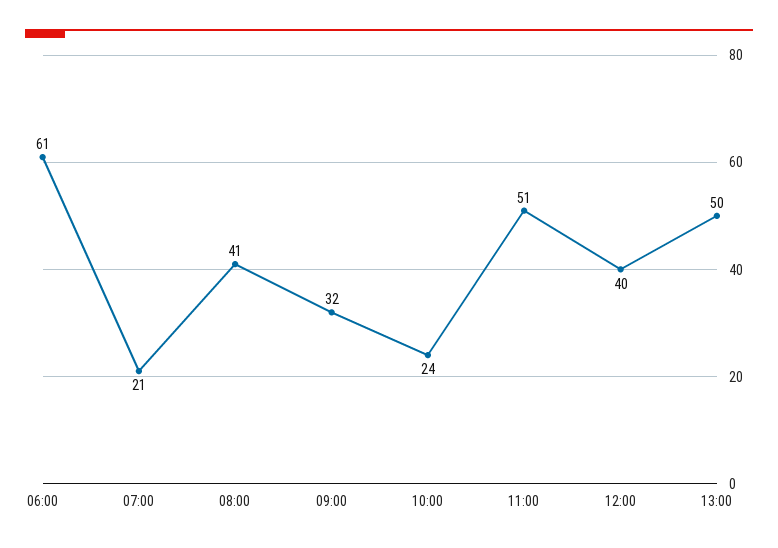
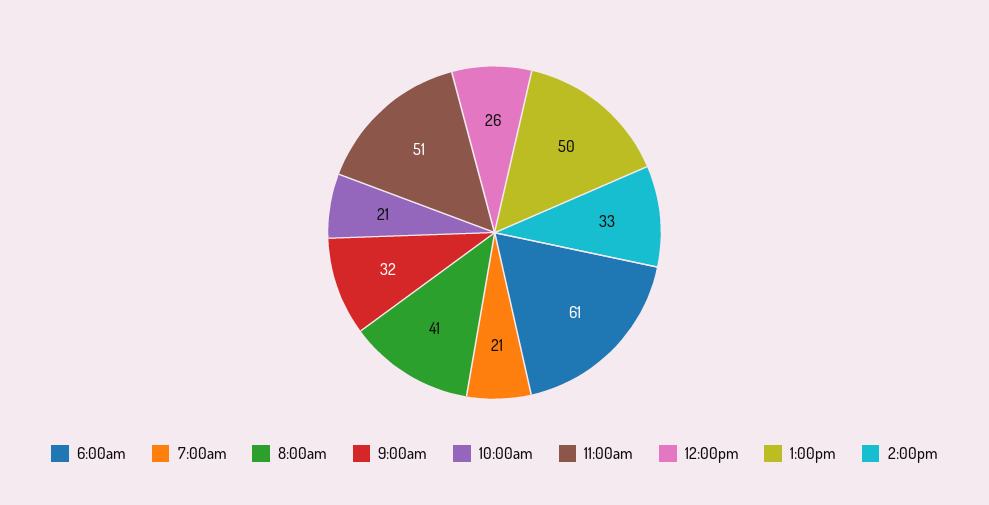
10:00: 24 -> 21
12:00: 40 -> 26
2:00pm: none -> 33

